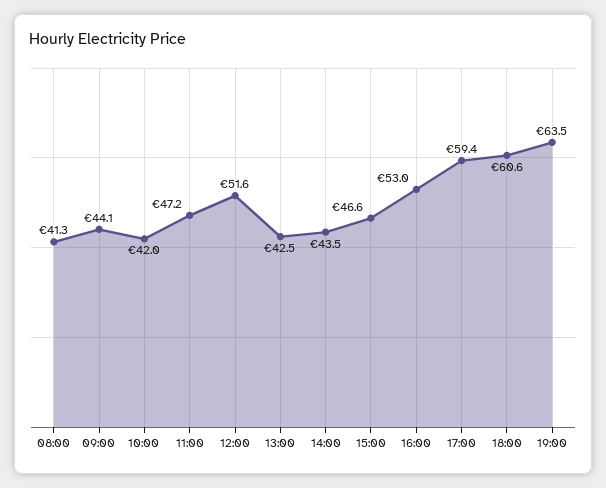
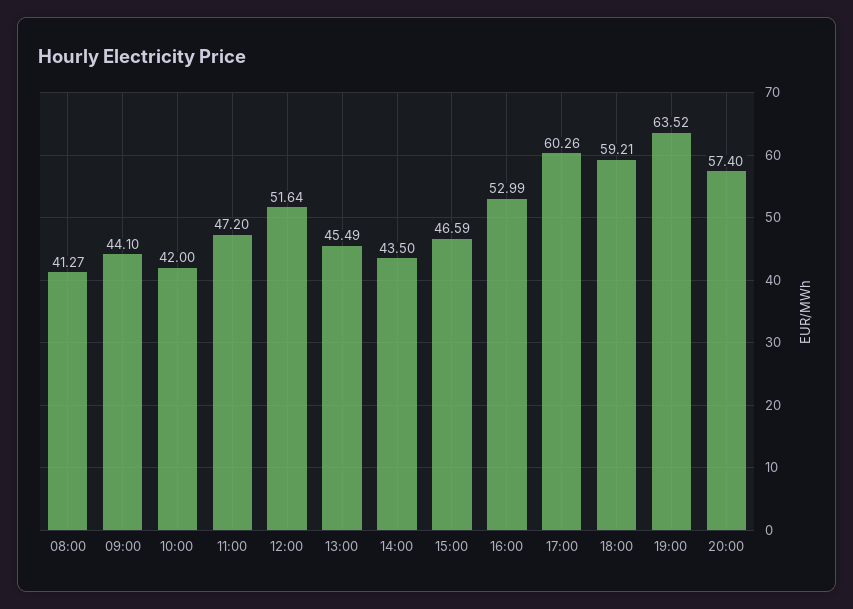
13:00: 42.5 -> 45.49
17:00: 59.4 -> 60.26
18:00: 60.6 -> 59.21
20:00: none -> 57.4

